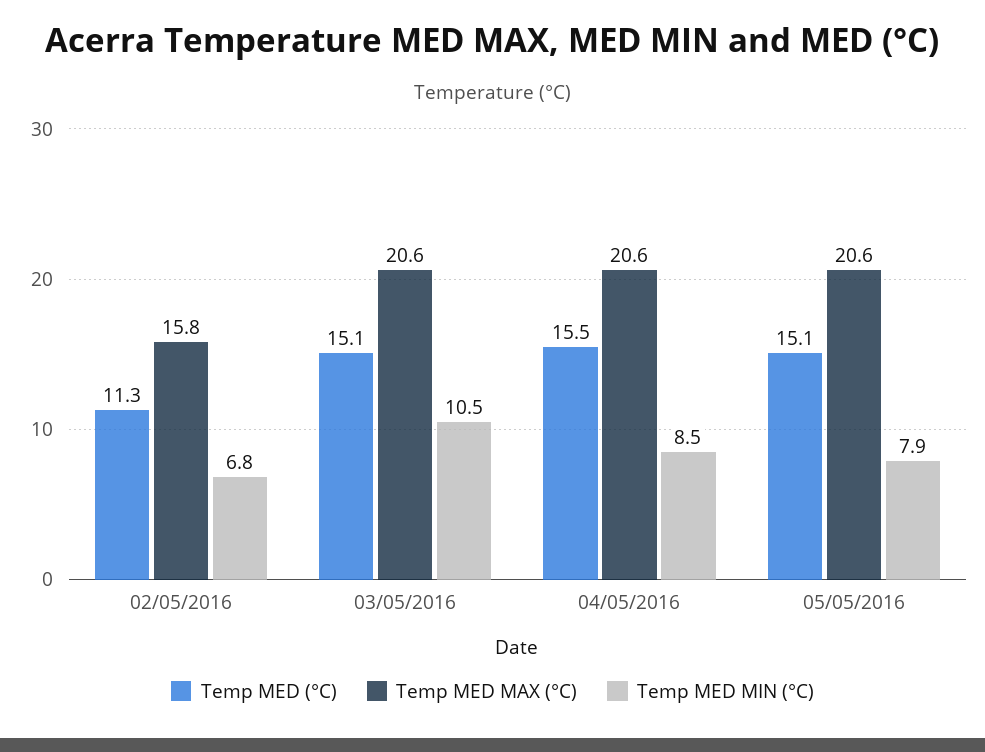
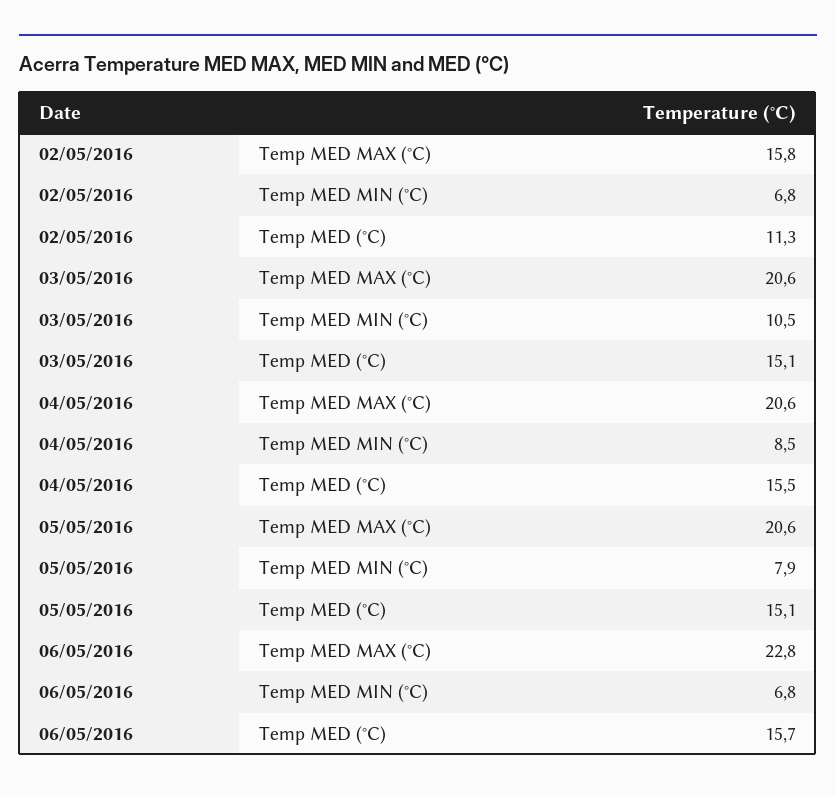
Temp MED MAX (°C), 06/05/2016: none -> 22.8
Temp MED MIN (°C), 06/05/2016: none -> 6.8
Temp MED (°C), 06/05/2016: none -> 15.7

